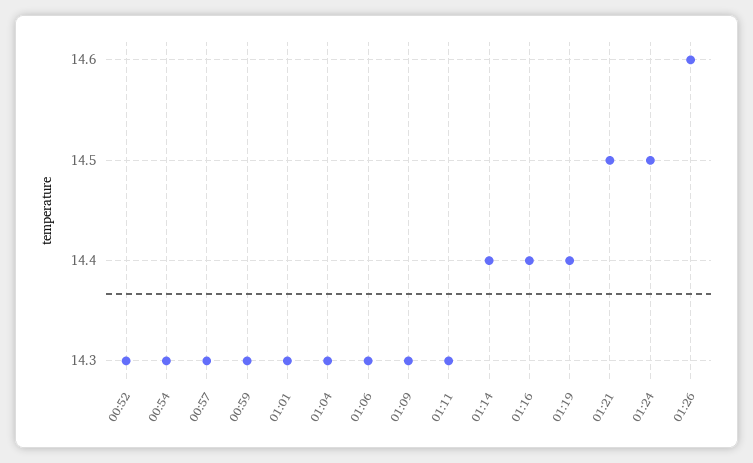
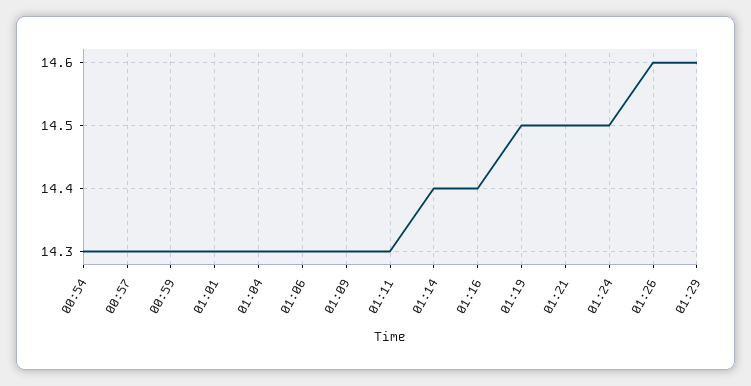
00:52: 14.3 -> none
01:19: 14.4 -> 14.5
01:29: none -> 14.6

